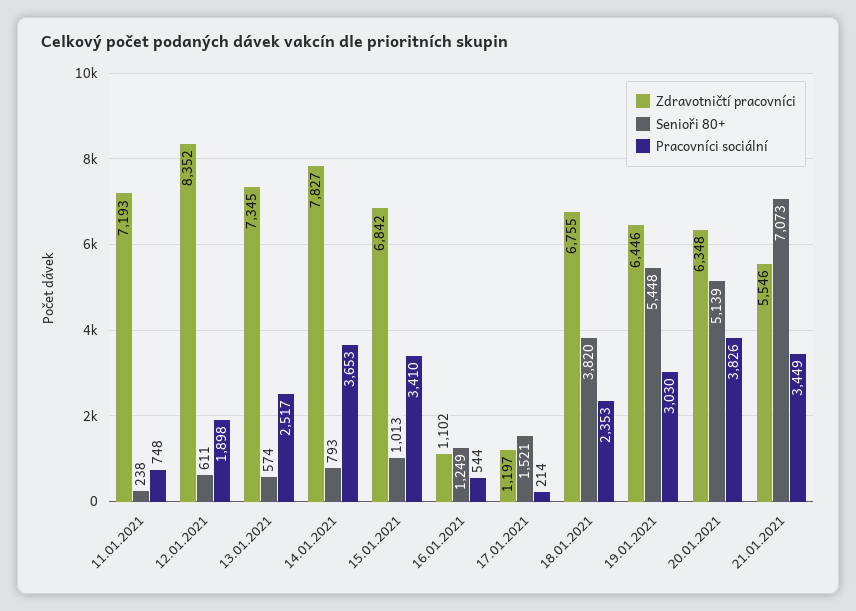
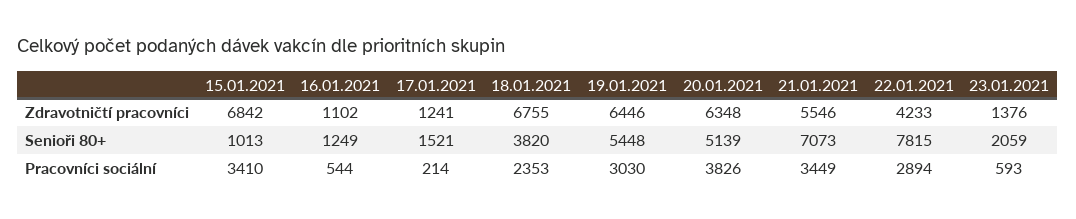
Zdravotničtí pracovníci, 11.01.2021: 7193 -> none
Senioři 80+, 11.01.2021: 238 -> none
Pracovníci sociální, 11.01.2021: 748 -> none
Zdravotničtí pracovníci, 12.01.2021: 8352 -> none
Senioři 80+, 12.01.2021: 611 -> none
Pracovníci sociální, 12.01.2021: 1898 -> none
Zdravotničtí pracovníci, 13.01.2021: 7345 -> none
Senioři 80+, 13.01.2021: 574 -> none
Pracovníci sociální, 13.01.2021: 2517 -> none
Zdravotničtí pracovníci, 14.01.2021: 7827 -> none
Senioři 80+, 14.01.2021: 793 -> none
Pracovníci sociální, 14.01.2021: 3653 -> none
Zdravotničtí pracovníci, 17.01.2021: 1197 -> 1241
Zdravotničtí pracovníci, 22.01.2021: none -> 4233
Zdravotničtí pracovníci, 23.01.2021: none -> 1376
Senioři 80+, 22.01.2021: none -> 7815
Senioři 80+, 23.01.2021: none -> 2059
Pracovníci sociální, 22.01.2021: none -> 2894
Pracovníci sociální, 23.01.2021: none -> 593

